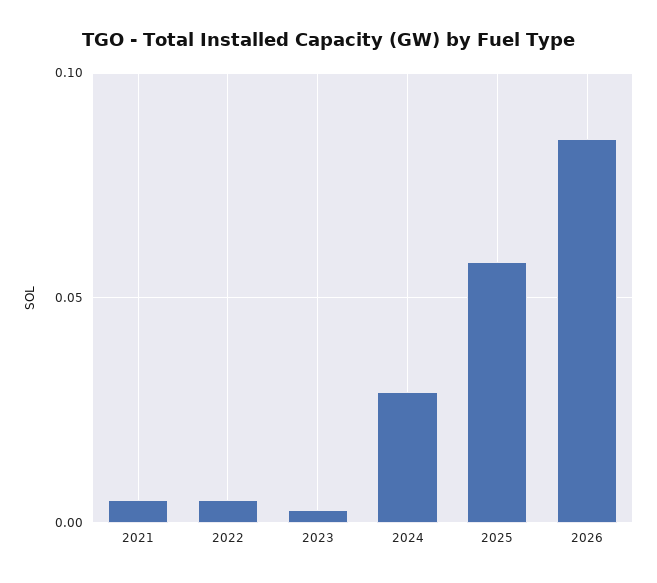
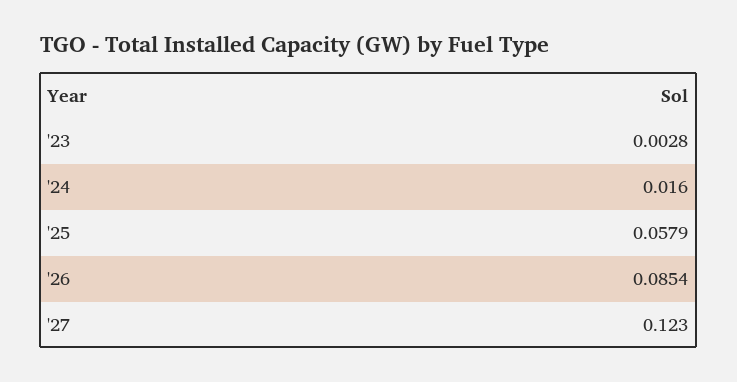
2021: 0.005 -> none
2022: 0.005 -> none
2024: 0.03 -> 0.016
'27: none -> 0.123

